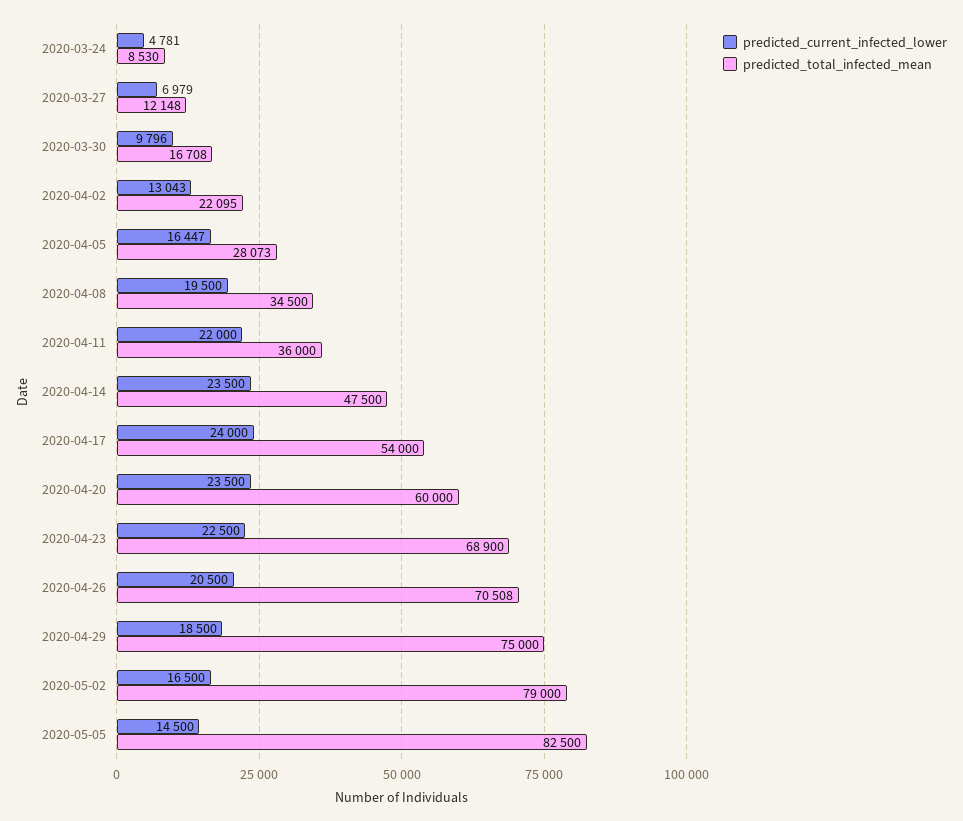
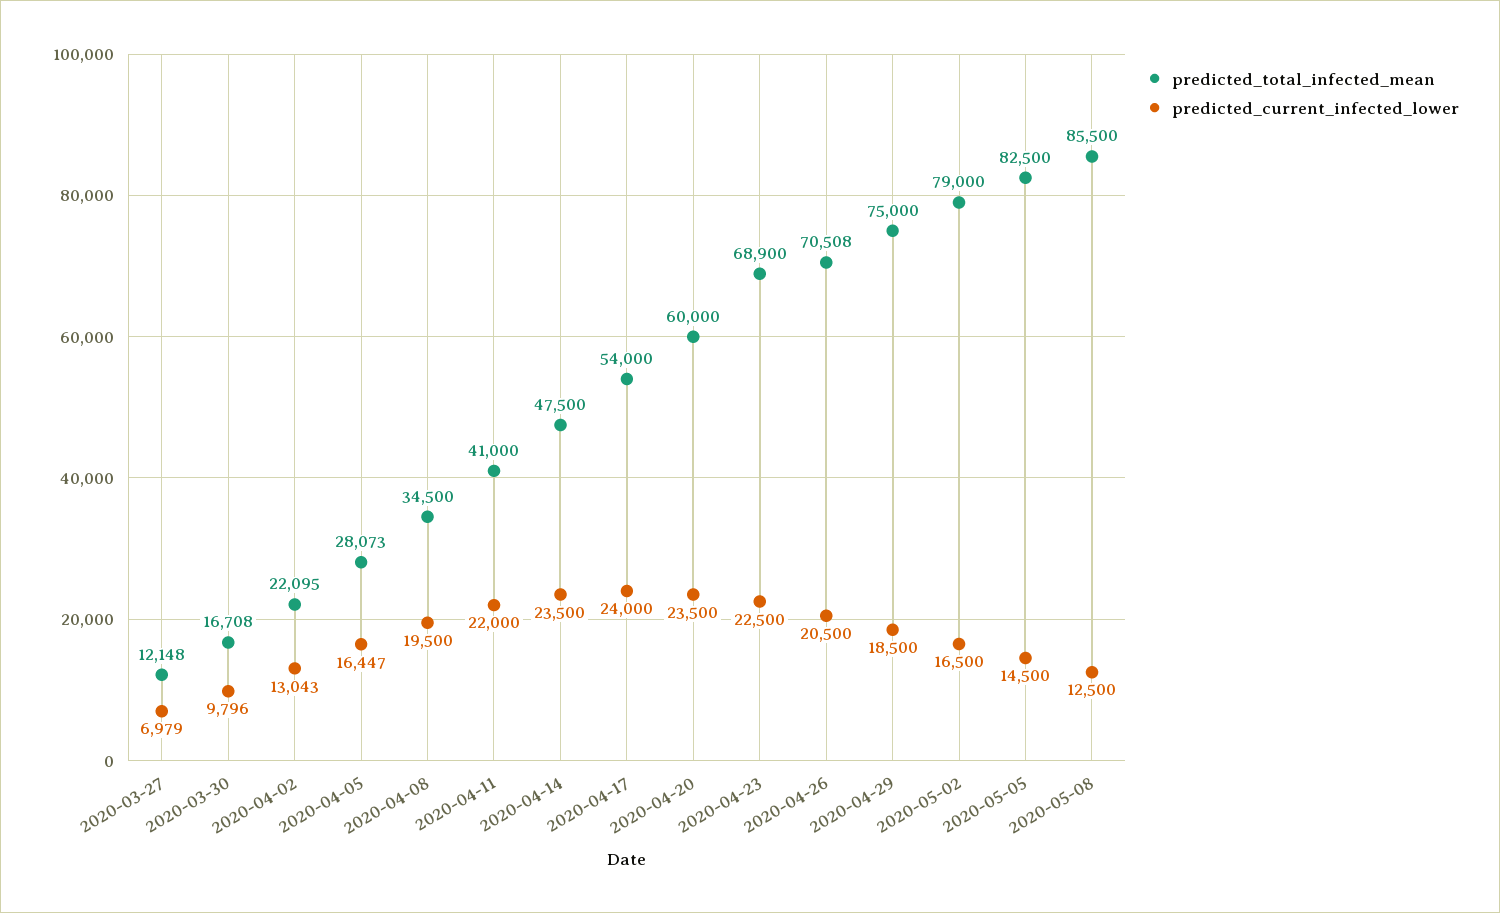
predicted_current_infected_lower, 2020-03-24: 4781 -> none
predicted_total_infected_mean, 2020-03-24: 8530 -> none
predicted_total_infected_mean, 2020-04-11: 36000 -> 41000
predicted_total_infected_mean, 2020-05-08: none -> 85500
predicted_current_infected_lower, 2020-05-08: none -> 12500

